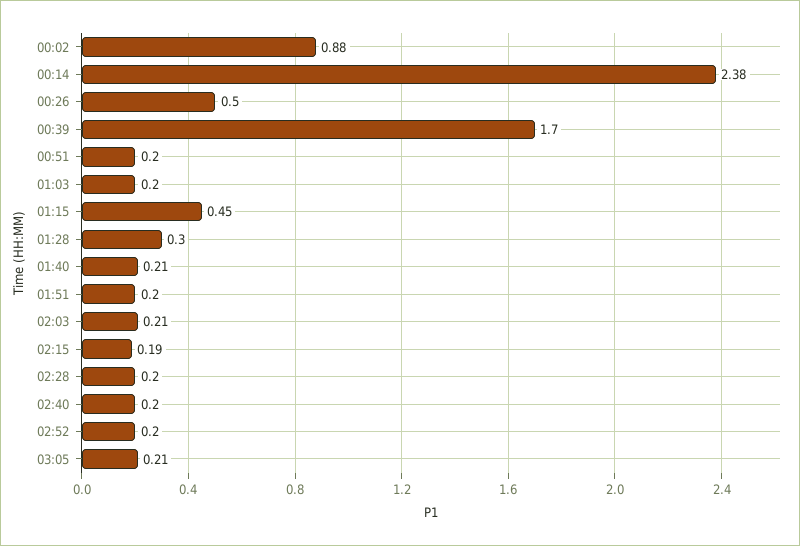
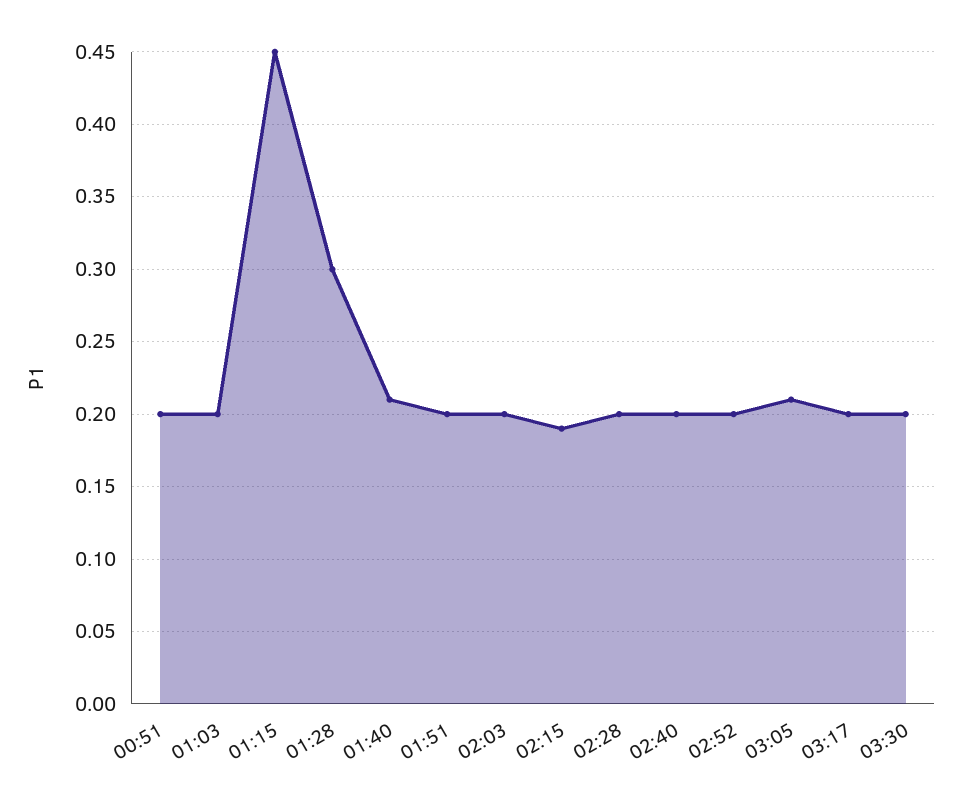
00:02: 0.88 -> none
00:14: 2.38 -> none
00:26: 0.5 -> none
00:39: 1.7 -> none
02:03: 0.21 -> 0.2
03:17: none -> 0.2
03:30: none -> 0.2

